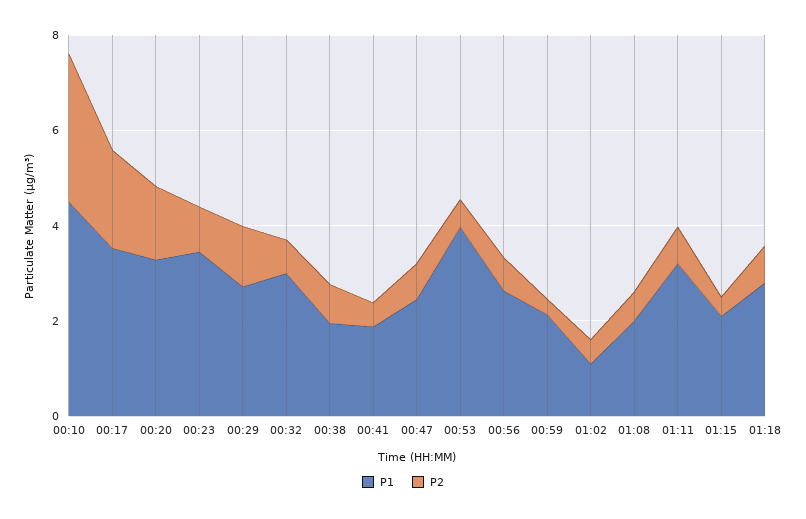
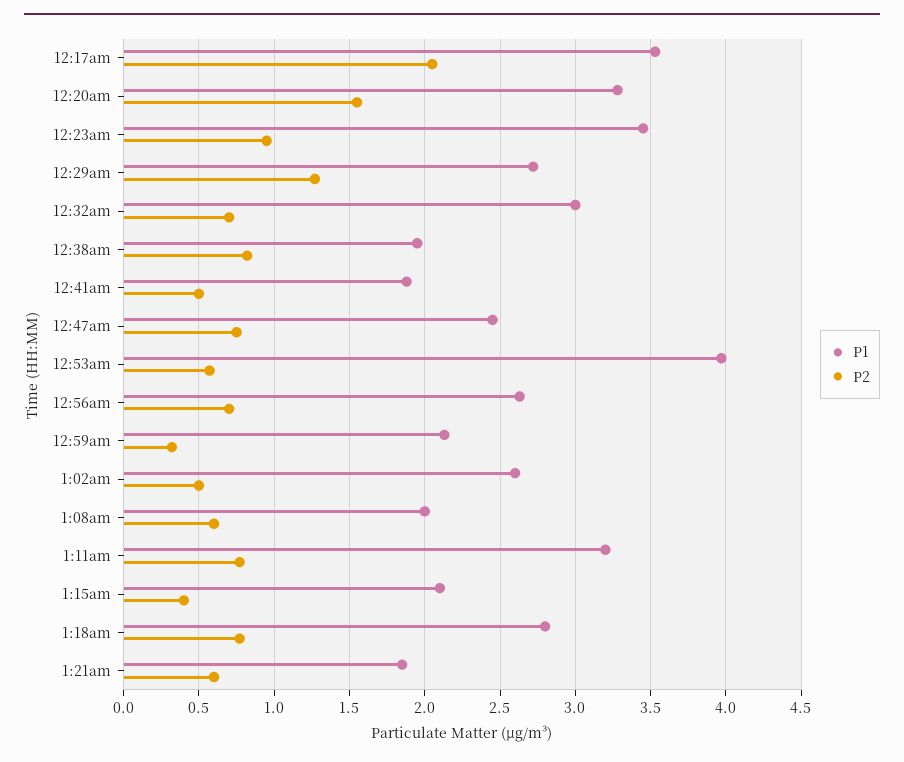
P1, 00:10: 4.5 -> none
P2, 00:10: 3 -> none
P1, 01:02: 1 -> 2.6
P1, 1:21am: none -> 1.85
P2, 1:21am: none -> 0.6

